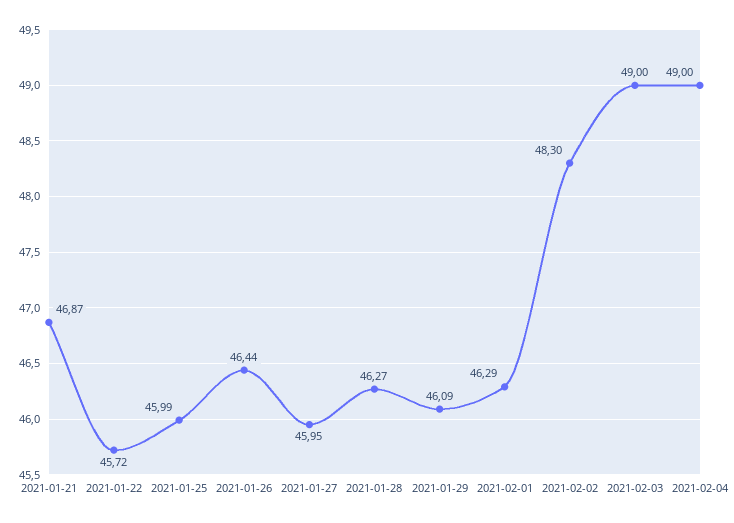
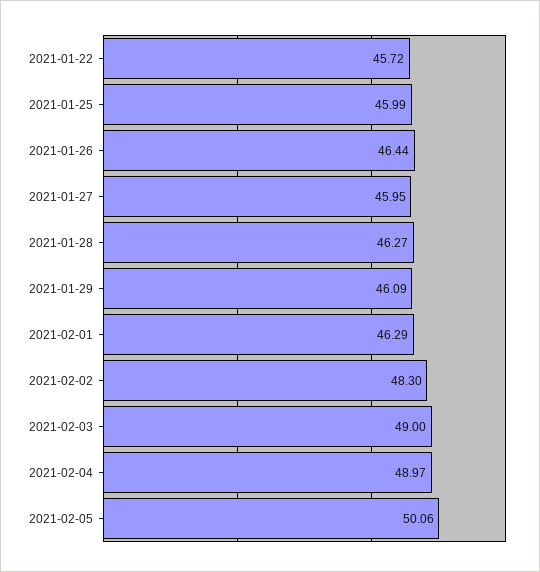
2021-01-21: 46.87 -> none
2021-02-04: 49 -> 48.97
2021-02-05: none -> 50.06

